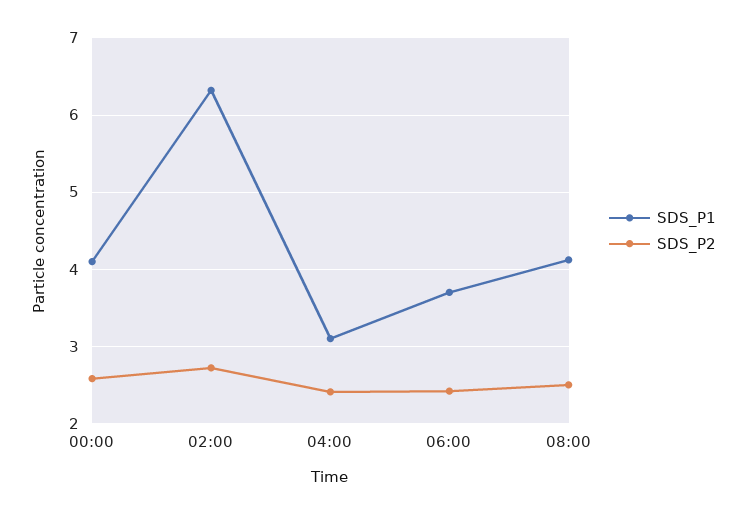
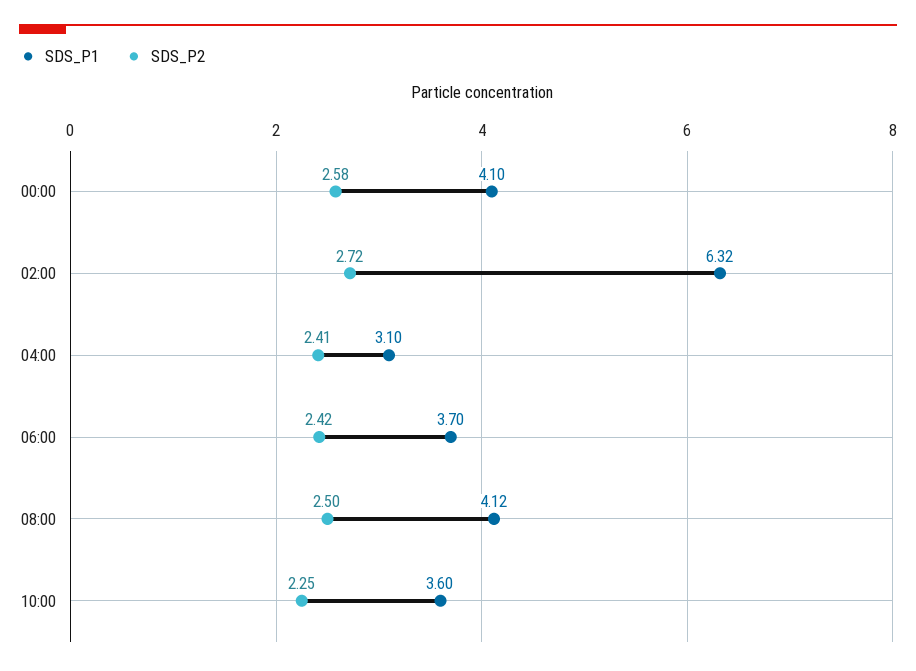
SDS_P1, 10:00: none -> 3.6
SDS_P2, 10:00: none -> 2.25

